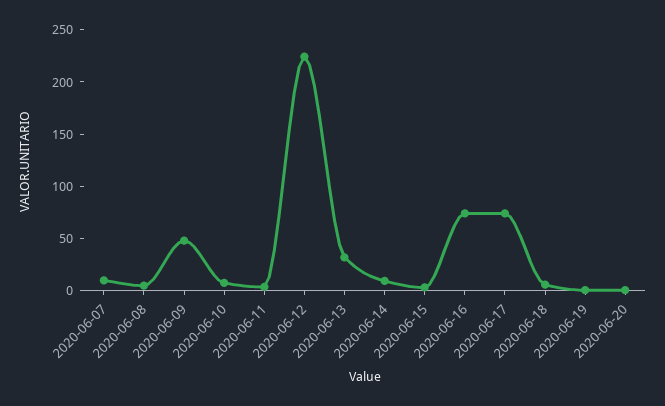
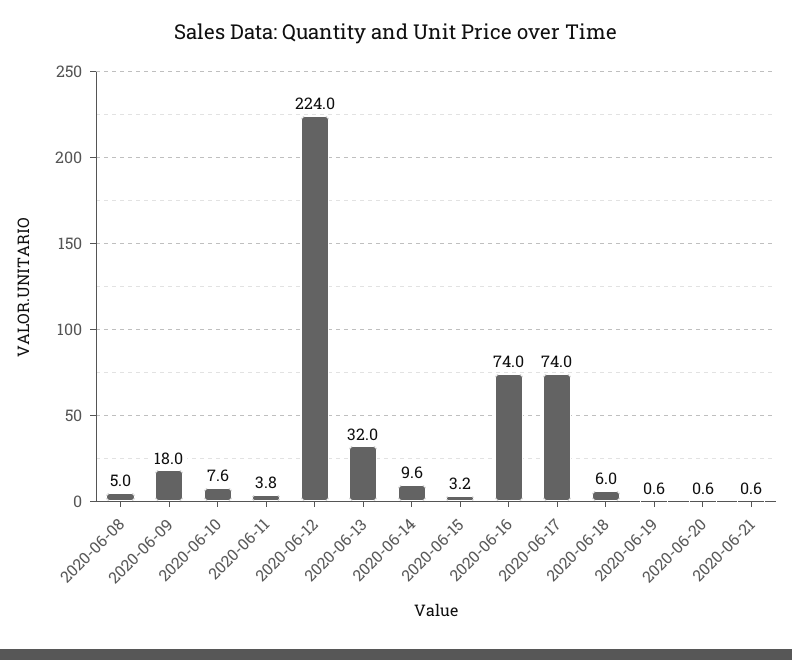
2020-06-07: 10 -> none
2020-06-09: 50 -> 18
2020-06-21: none -> 0.6

